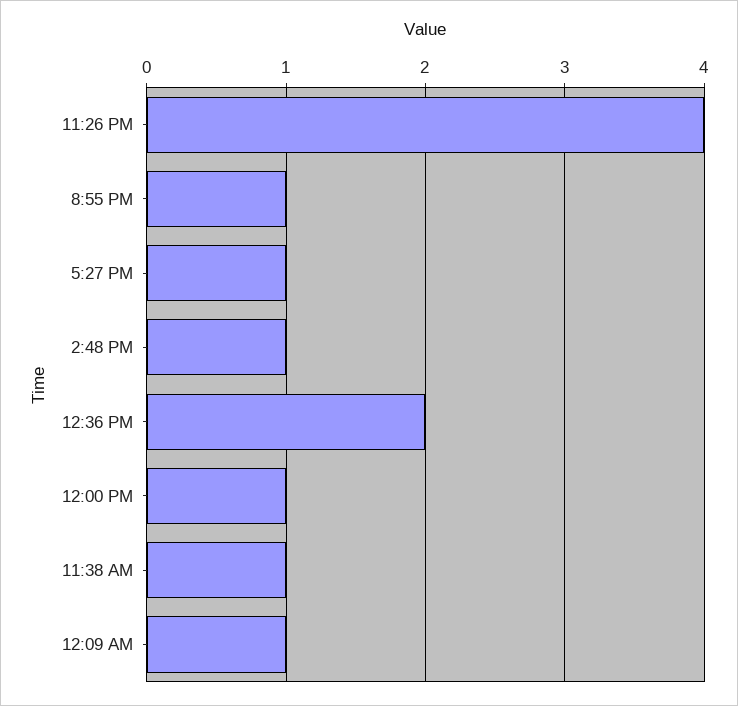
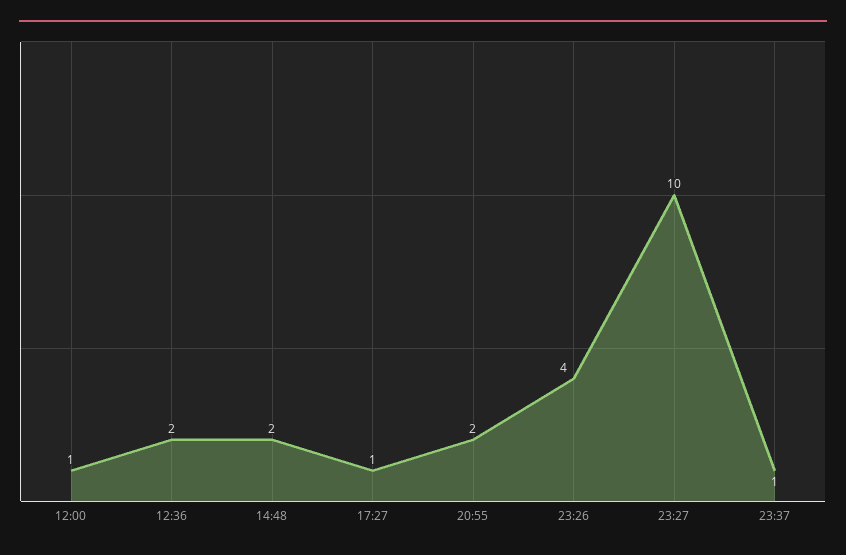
8:55 PM: 1 -> 2
2:48 PM: 1 -> 2
11:38 AM: 1 -> none
12:09 AM: 1 -> none
23:27: none -> 10
23:37: none -> 1

